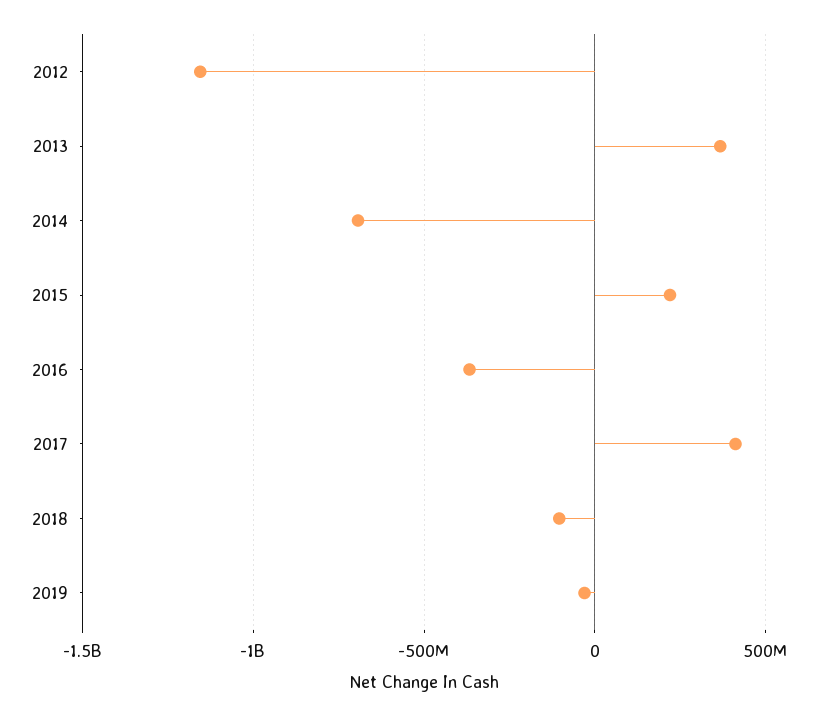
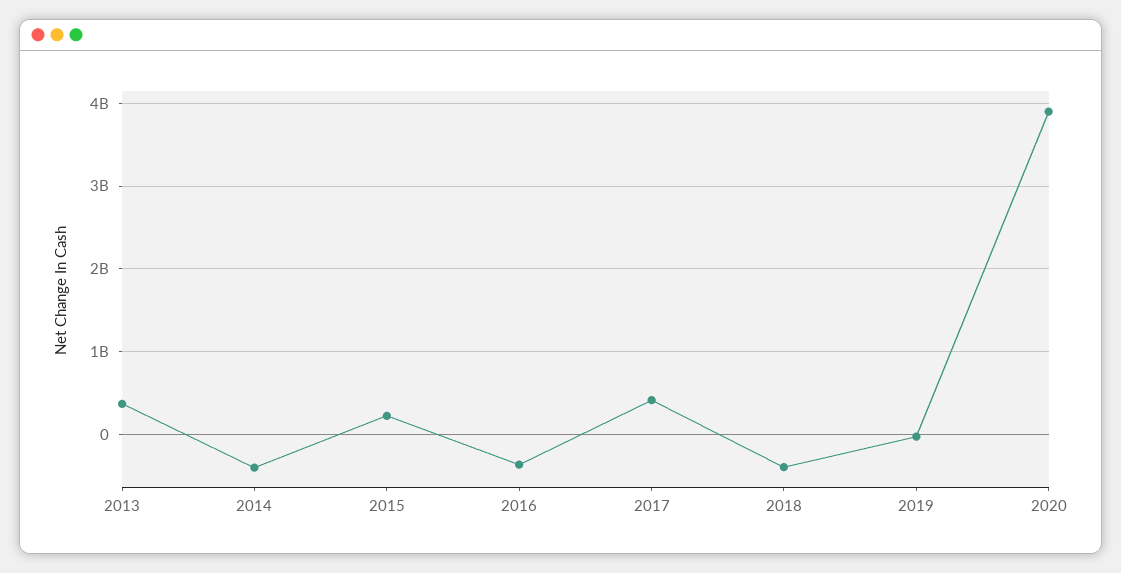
2012: -1150000000 -> none
2014: -700000000 -> -400000000
2018: -100000000 -> -400000000
2020: none -> 3900000000

